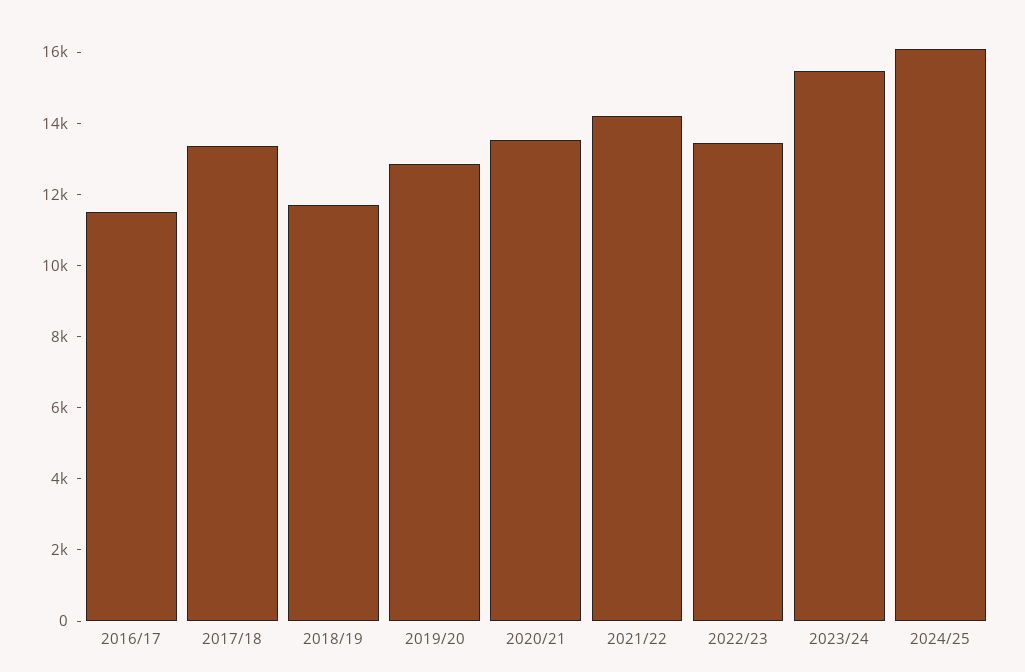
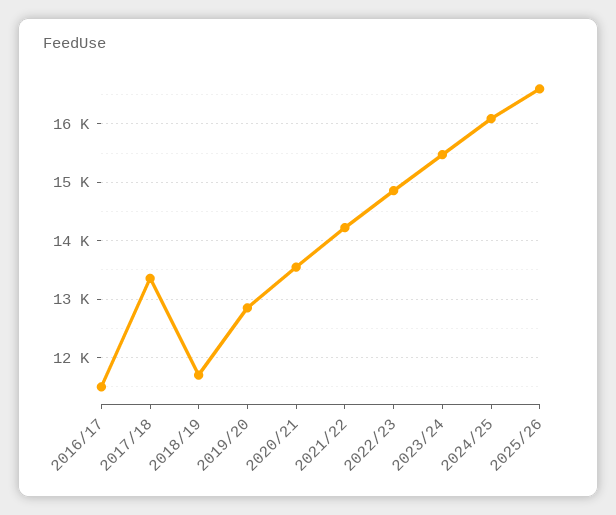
2022/23: 13500 -> 14800
2025/26: none -> 16600

